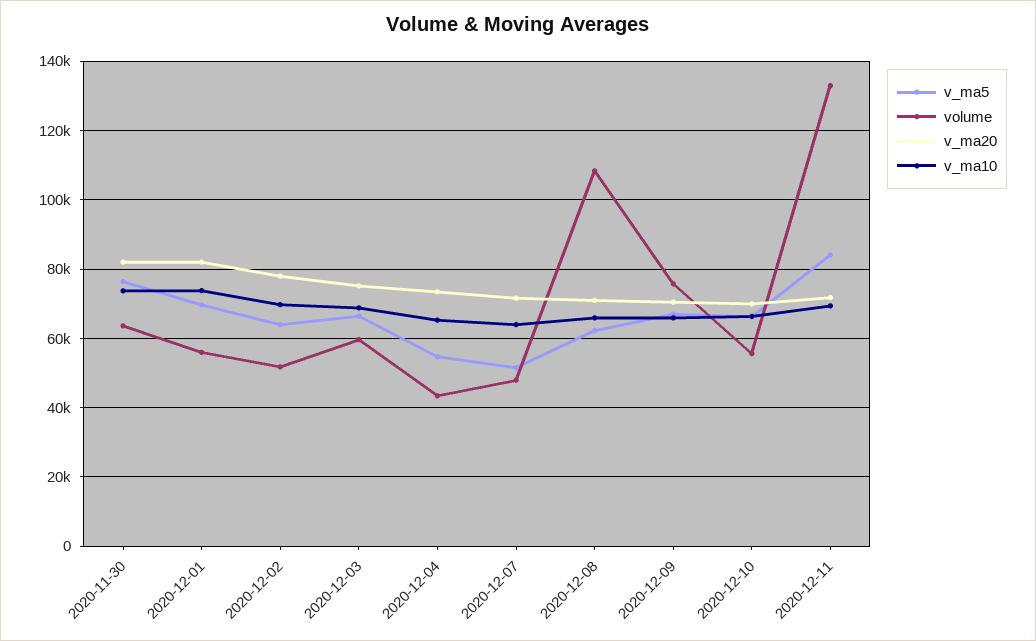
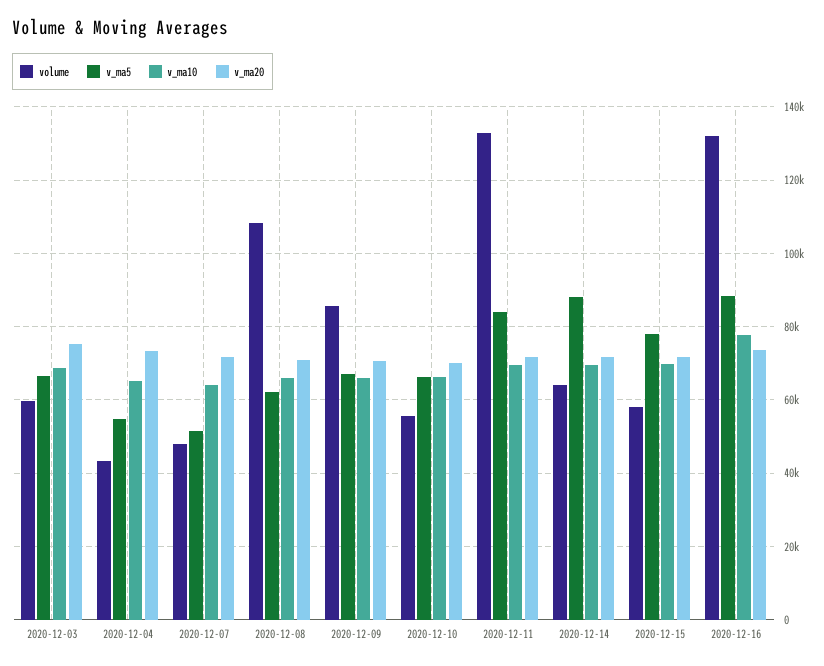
v_ma5, 2020-11-30: 76000 -> none
volume, 2020-11-30: 64000 -> none
v_ma20, 2020-11-30: 82000 -> none
v_ma10, 2020-11-30: 74000 -> none
v_ma5, 2020-12-01: 70000 -> none
volume, 2020-12-01: 56000 -> none
v_ma20, 2020-12-01: 82000 -> none
v_ma10, 2020-12-01: 74000 -> none
v_ma5, 2020-12-02: 64000 -> none
volume, 2020-12-02: 52000 -> none
v_ma20, 2020-12-02: 78000 -> none
v_ma10, 2020-12-02: 70000 -> none
volume, 2020-12-09: 76000 -> 86000
volume, 2020-12-14: none -> 64000
v_ma5, 2020-12-14: none -> 88000
v_ma10, 2020-12-14: none -> 70000
v_ma20, 2020-12-14: none -> 72000
volume, 2020-12-15: none -> 58000
v_ma5, 2020-12-15: none -> 78000
v_ma10, 2020-12-15: none -> 70000
v_ma20, 2020-12-15: none -> 72000
volume, 2020-12-16: none -> 132000
v_ma5, 2020-12-16: none -> 88000
v_ma10, 2020-12-16: none -> 78000
v_ma20, 2020-12-16: none -> 74000

